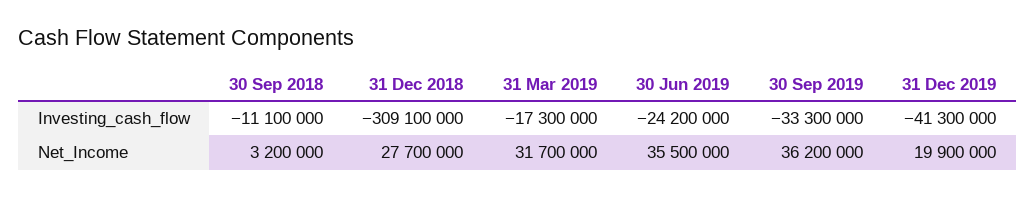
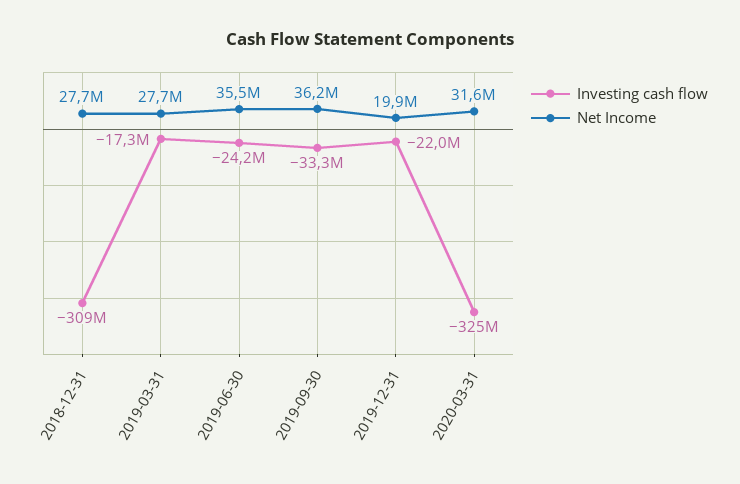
Investing_cash_flow, 30 Sep 2018: -11100000 -> none
Investing_cash_flow, 31 Dec 2019: -41300000 -> -22000000
Net_Income, 30 Sep 2018: 3200000 -> none
Net_Income, 31 Mar 2019: 31700000 -> 27700000
Investing_cash_flow, 2020-03-31: none -> -325000000
Net_Income, 2020-03-31: none -> 31600000

